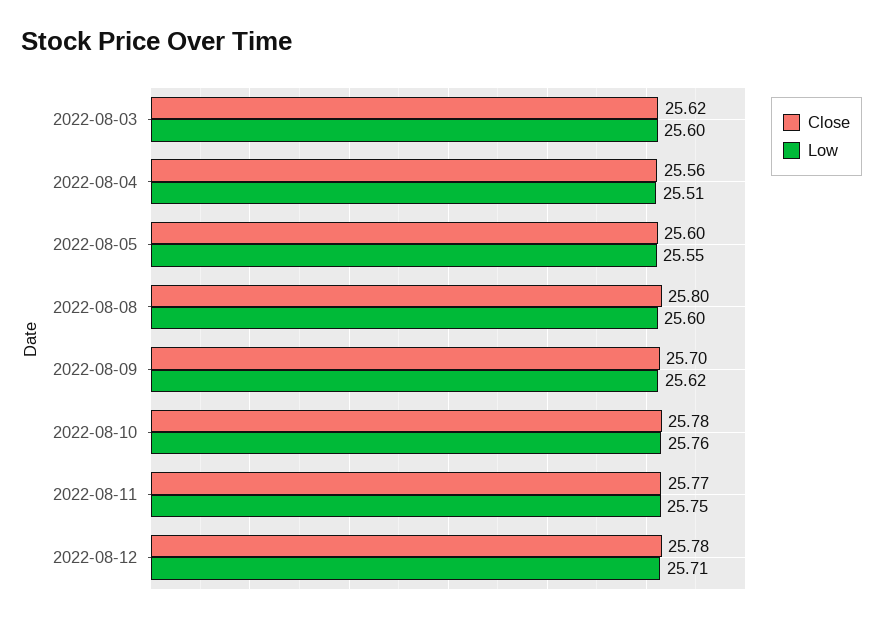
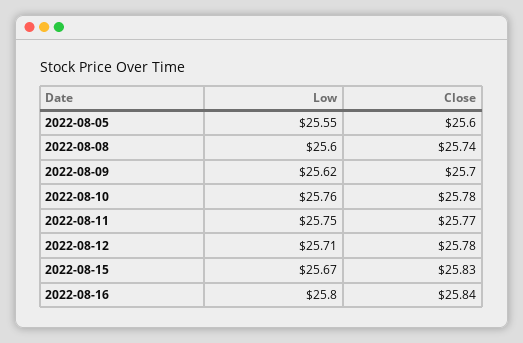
Close, 2022-08-03: 25.62 -> none
Low, 2022-08-03: 25.6 -> none
Close, 2022-08-04: 25.56 -> none
Low, 2022-08-04: 25.51 -> none
Close, 2022-08-08: 25.8 -> 25.74
Low, 2022-08-15: none -> 25.67
Close, 2022-08-15: none -> 25.83
Low, 2022-08-16: none -> 25.8
Close, 2022-08-16: none -> 25.84

